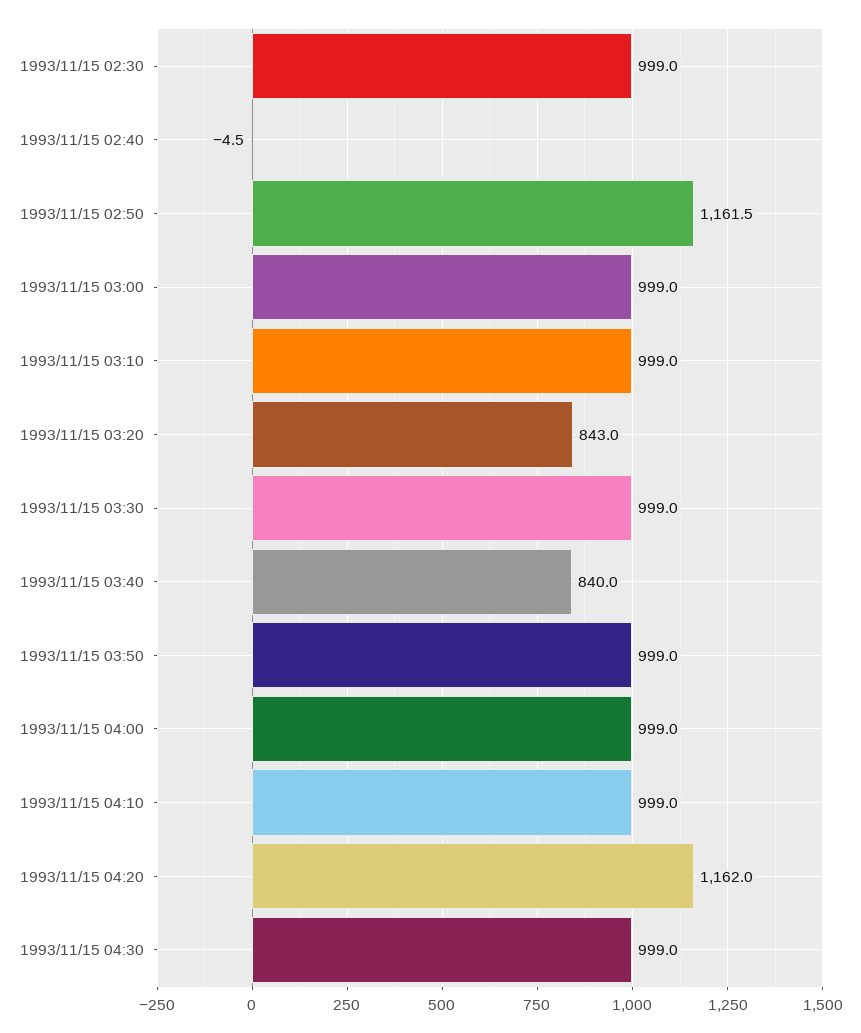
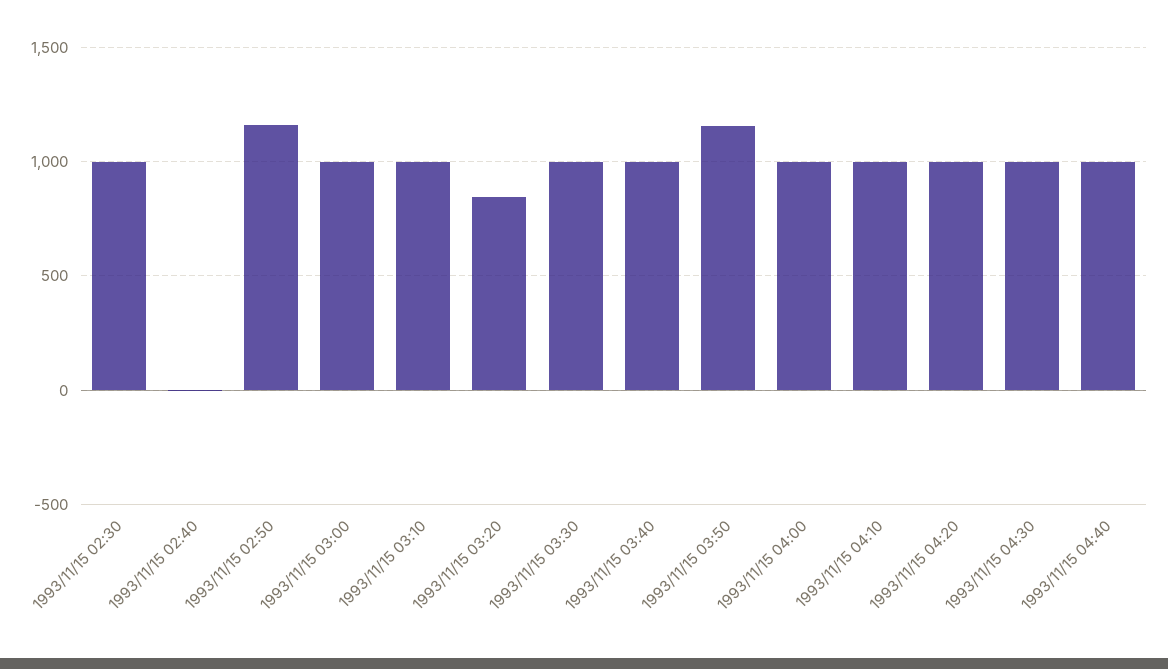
1993/11/15 03:40: 840 -> 1000
1993/11/15 03:50: 999 -> 1150
1993/11/15 04:20: 1162 -> 1000
1993/11/15 04:40: none -> 1000

